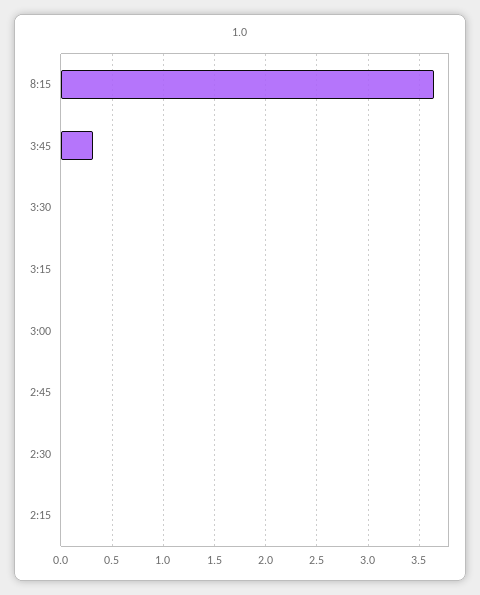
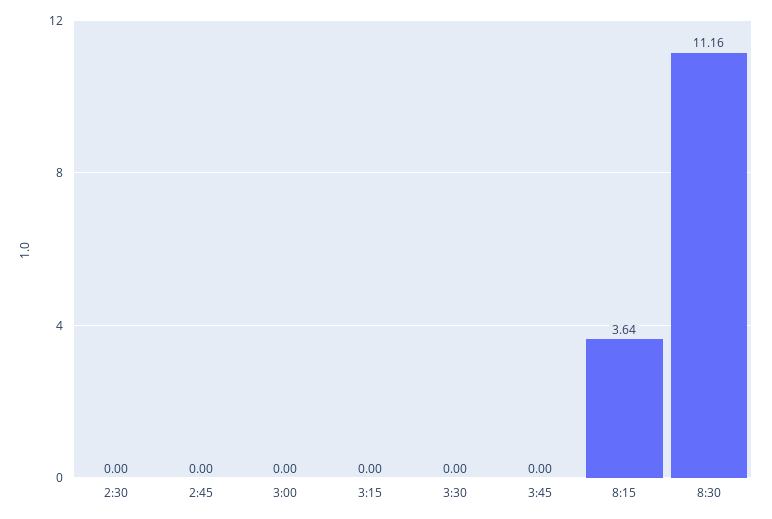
3:45: 0.3 -> 0
2:15: 0 -> none
8:30: none -> 11.16

